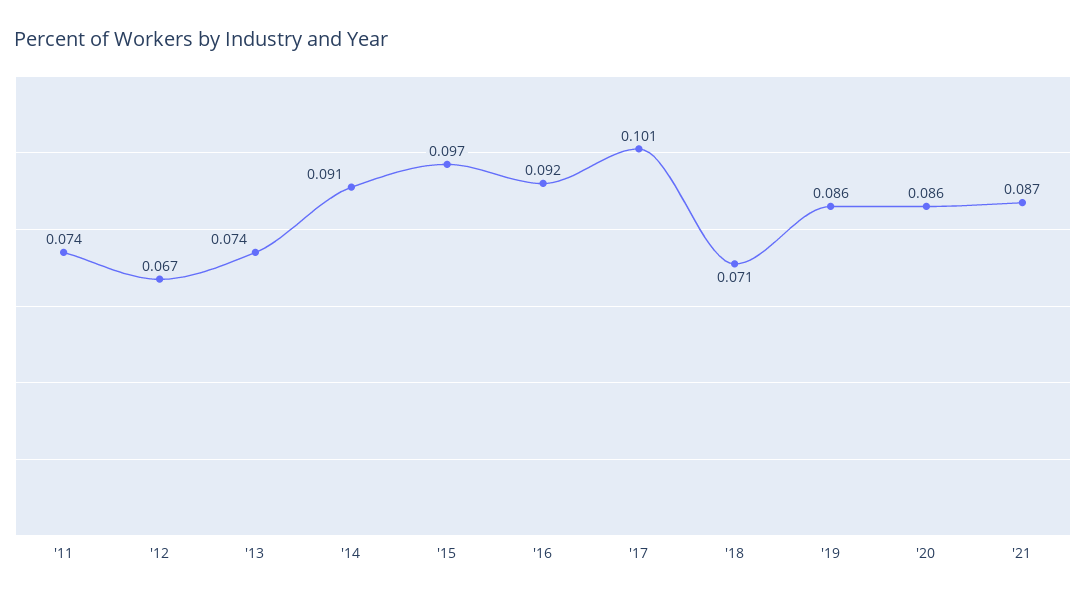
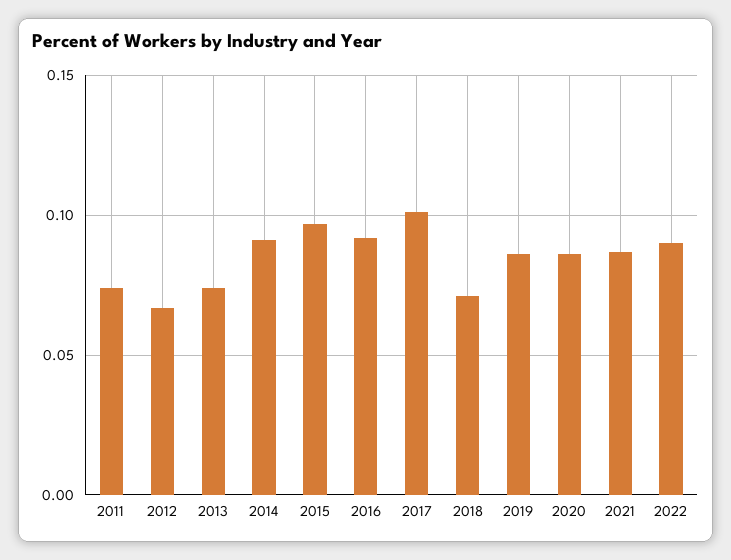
2022: none -> 0.09

